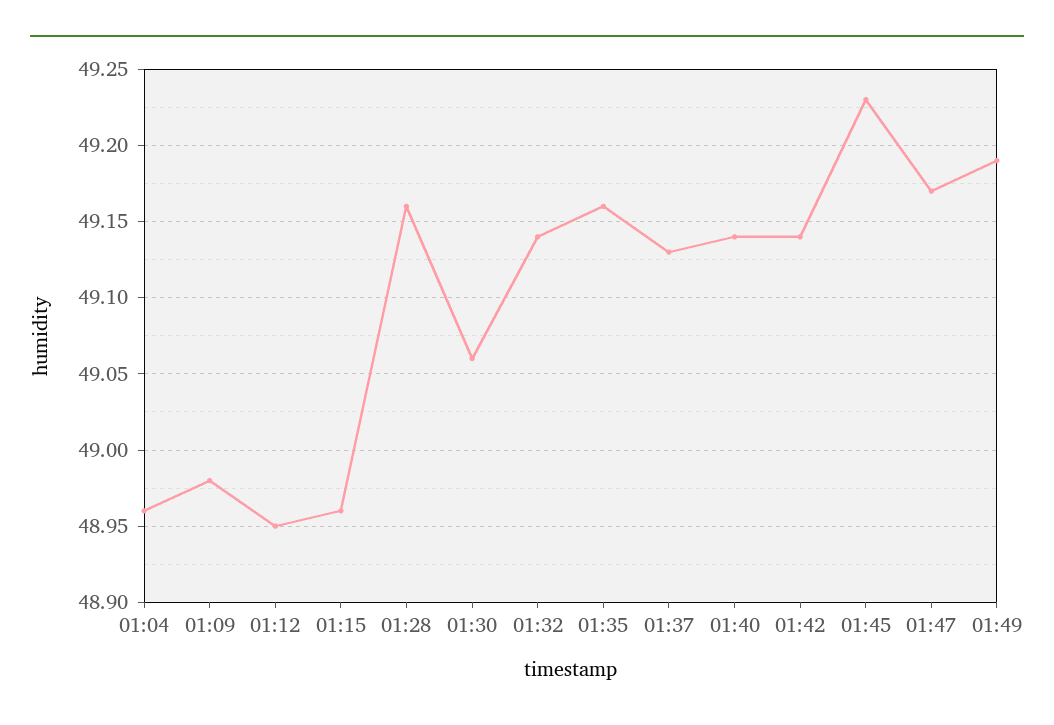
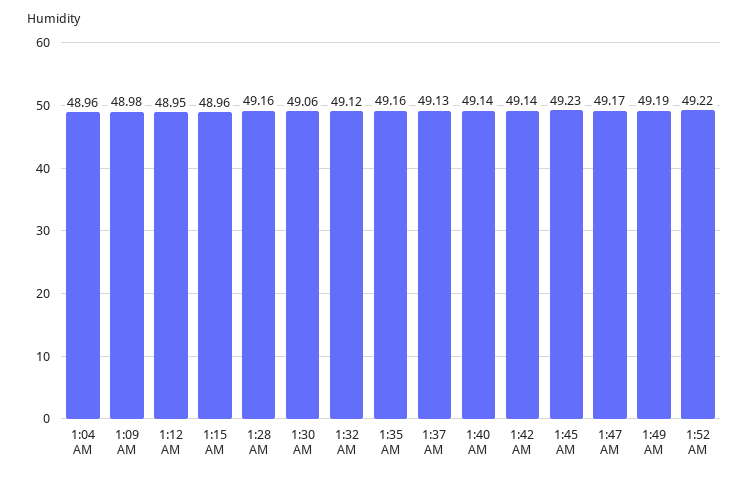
01:32: 49.14 -> 49.12
1:52 AM: none -> 49.22

